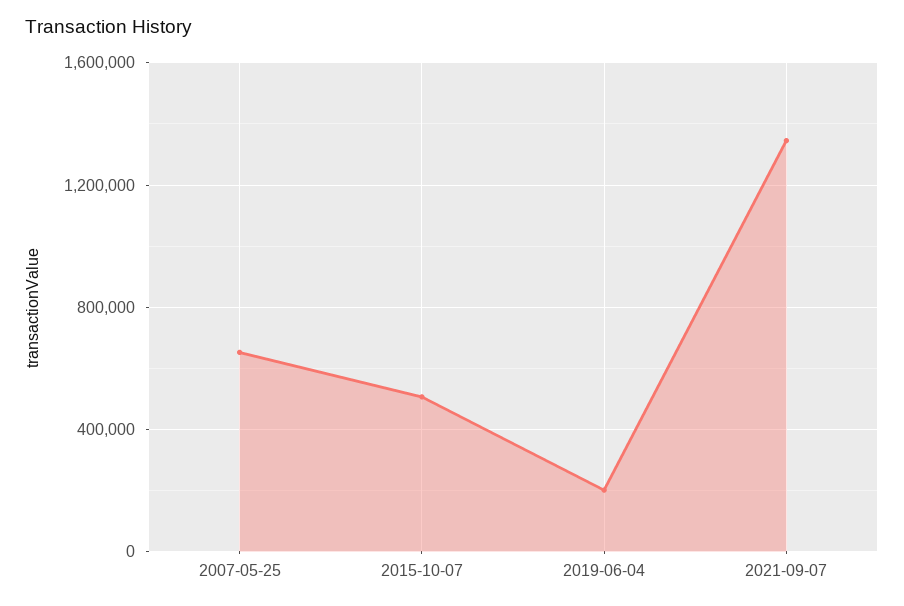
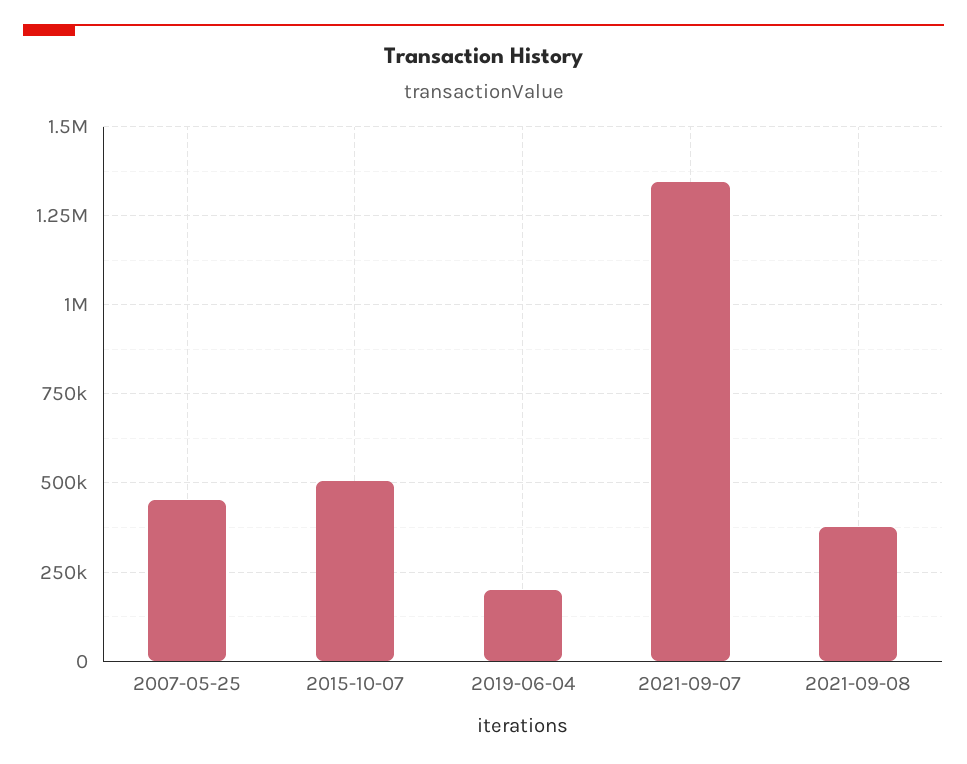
2007-05-25: 650000 -> 450000
2021-09-08: none -> 375000

